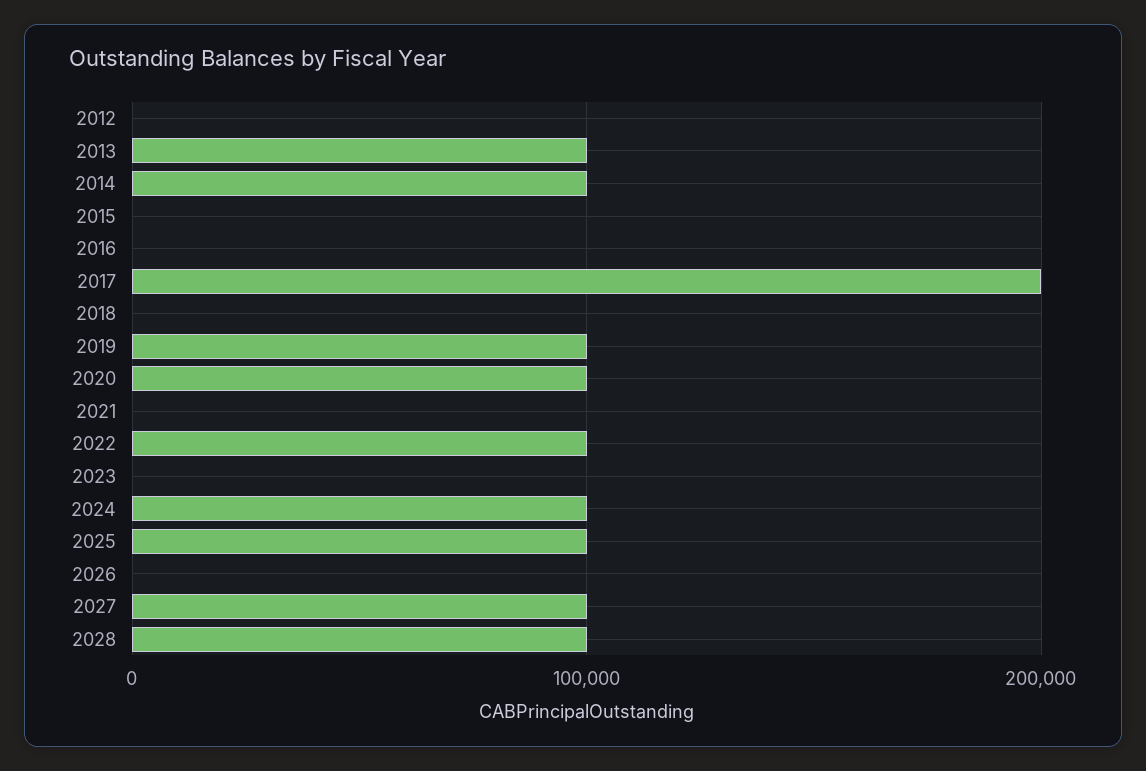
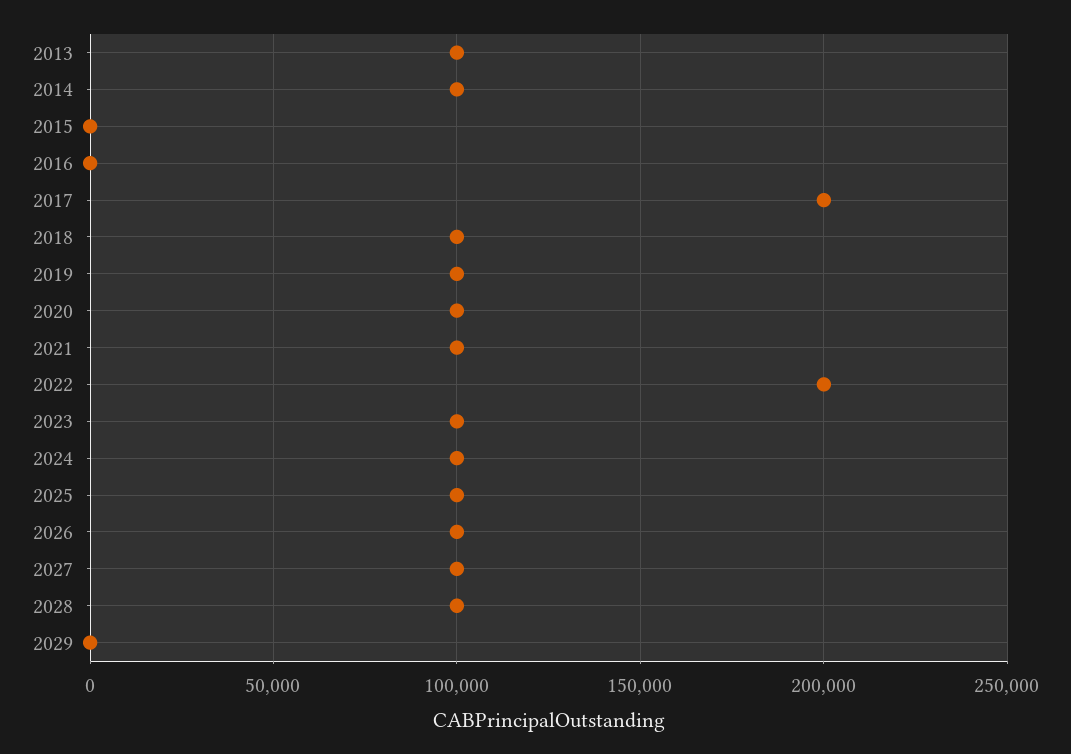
2012: 0 -> none
2018: 0 -> 100000
2021: 0 -> 100000
2022: 100000 -> 200000
2023: 0 -> 100000
2026: 0 -> 100000
2029: none -> 0

